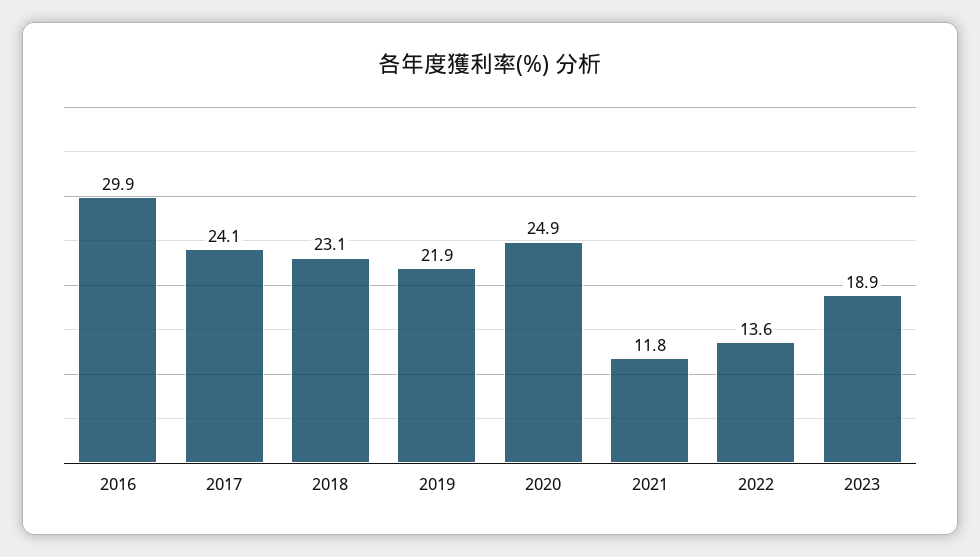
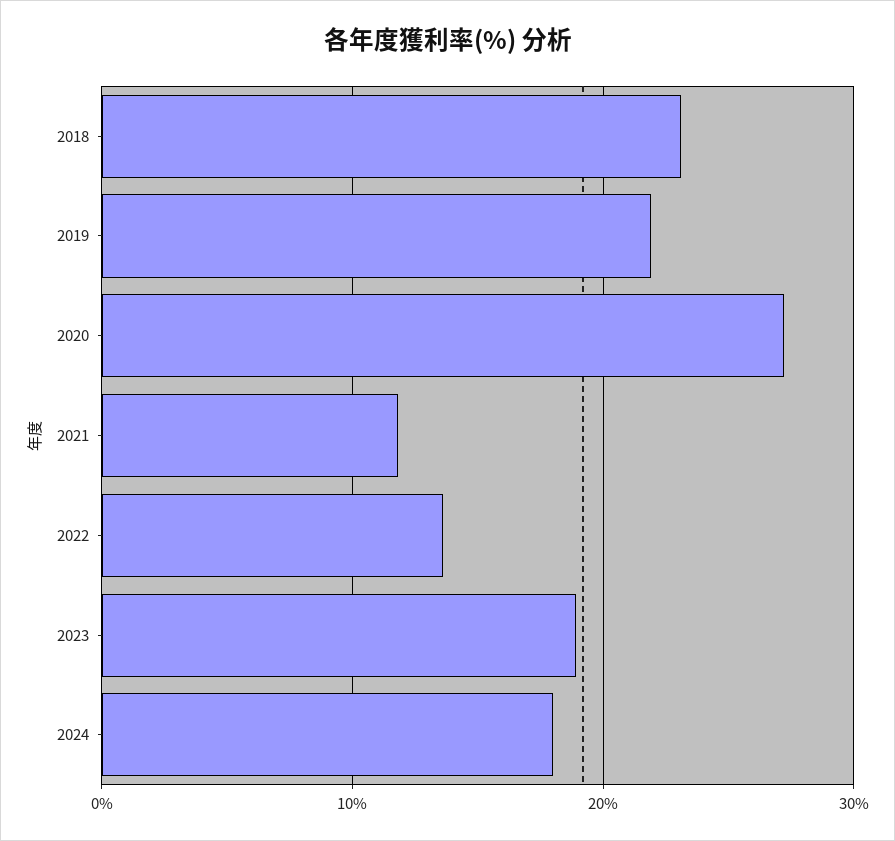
2016: 29.9 -> none
2017: 24.1 -> none
2020: 24.9 -> 27
2024: none -> 18

